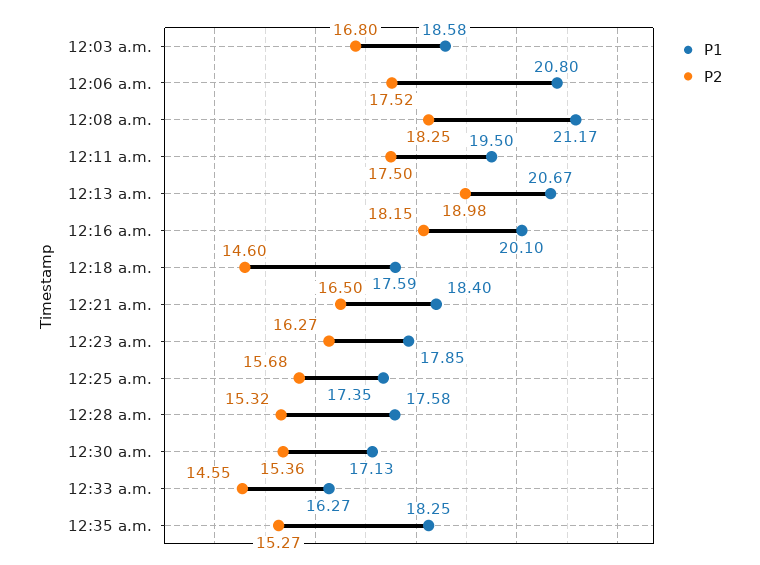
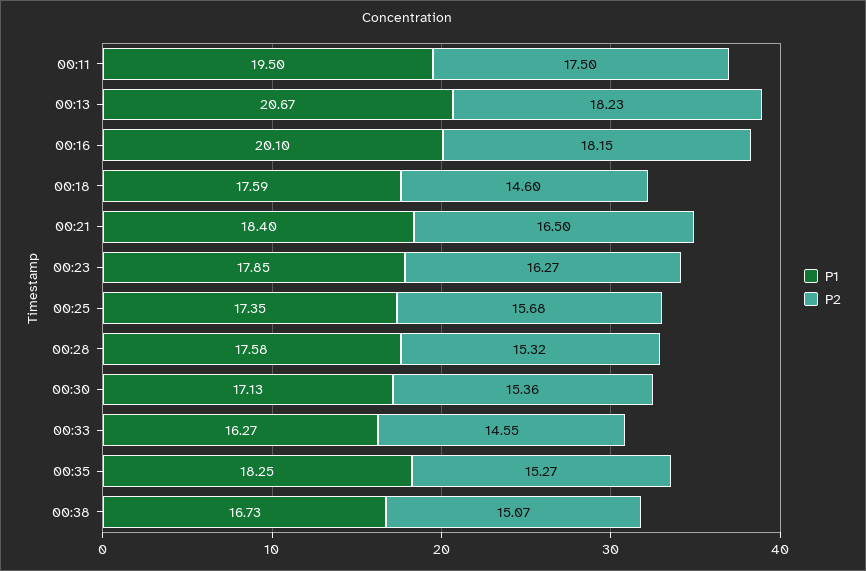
P1, 12:03 a.m.: 18.58 -> none
P2, 12:03 a.m.: 16.8 -> none
P1, 12:06 a.m.: 20.8 -> none
P2, 12:06 a.m.: 17.52 -> none
P1, 12:08 a.m.: 21.17 -> none
P2, 12:08 a.m.: 18.25 -> none
P2, 12:13 a.m.: 18.98 -> 18.23
P1, 00:38: none -> 16.73
P2, 00:38: none -> 15.07

